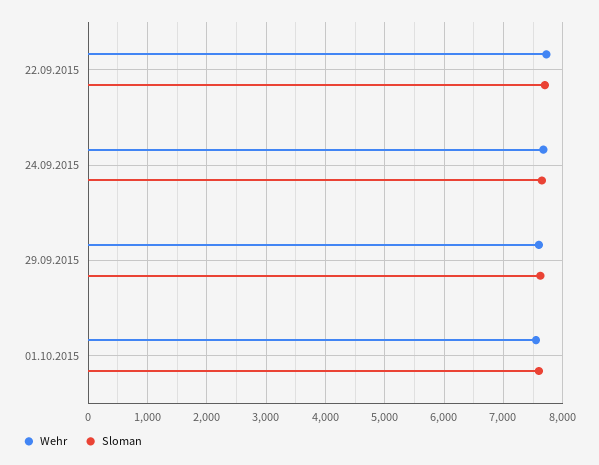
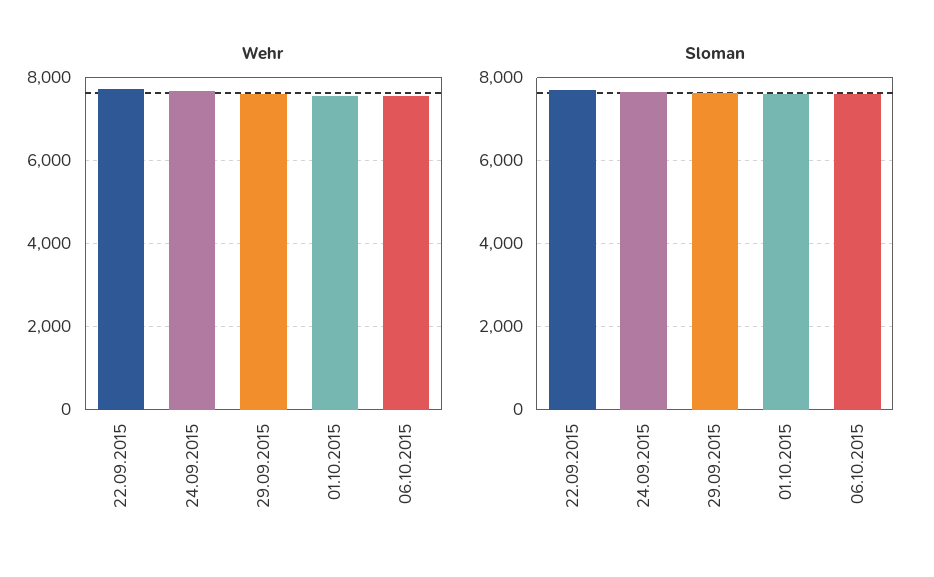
Wehr, 06.10.2015: none -> 7600
Sloman, 06.10.2015: none -> 7600

